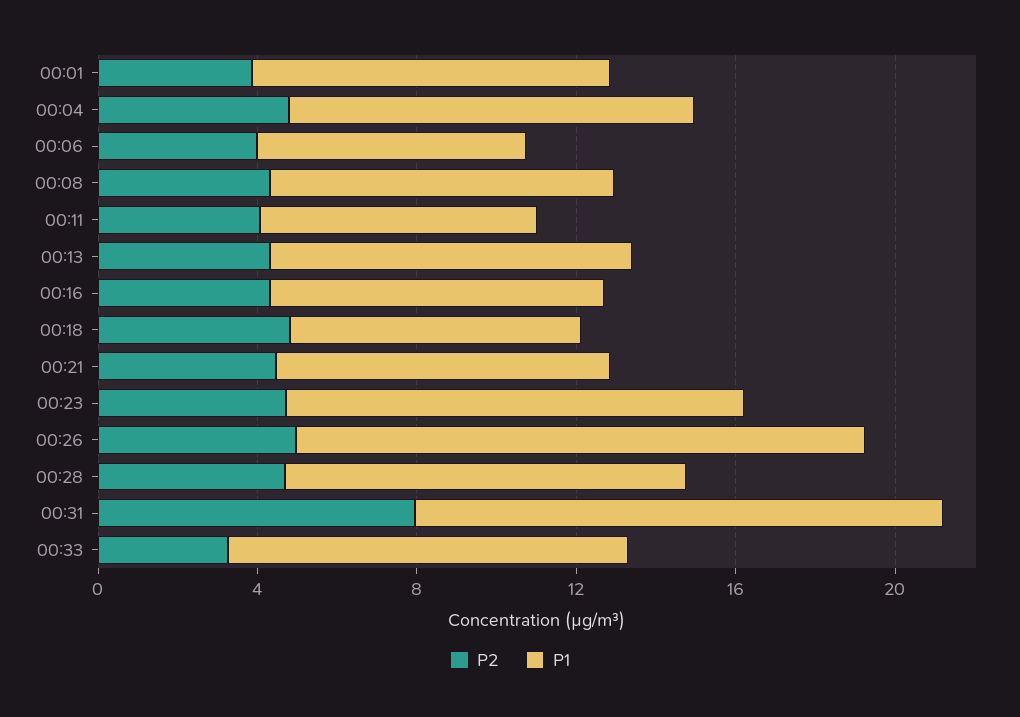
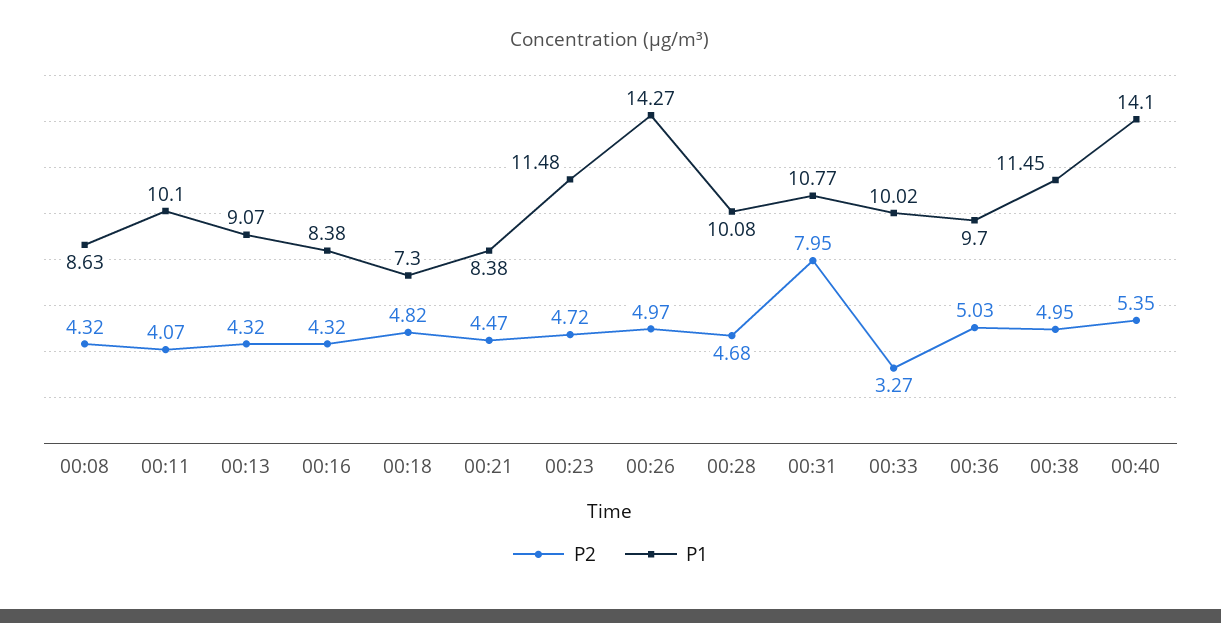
P2, 00:01: 4 -> none
P1, 00:01: 9 -> none
P2, 00:04: 5 -> none
P1, 00:04: 10 -> none
P2, 00:06: 4 -> none
P1, 00:06: 7 -> none
P1, 00:11: 7 -> 10.1
P1, 00:31: 13 -> 10.77
P2, 00:36: none -> 5.03
P1, 00:36: none -> 9.7
P2, 00:38: none -> 4.95
P1, 00:38: none -> 11.45
P2, 00:40: none -> 5.35
P1, 00:40: none -> 14.1

